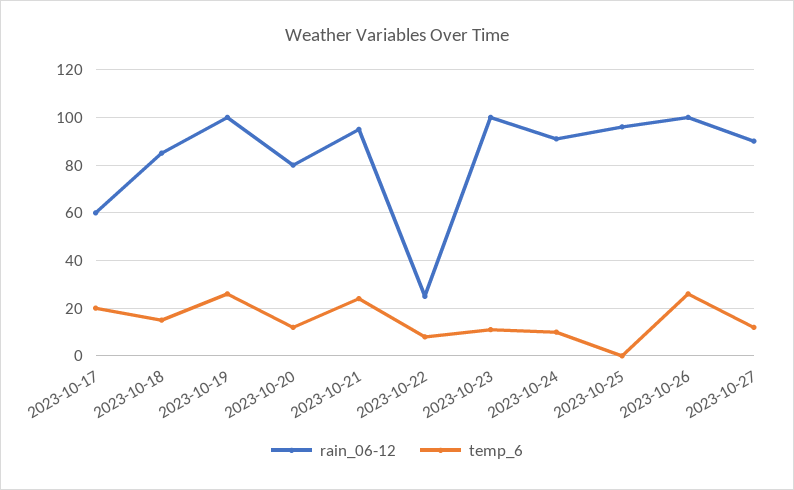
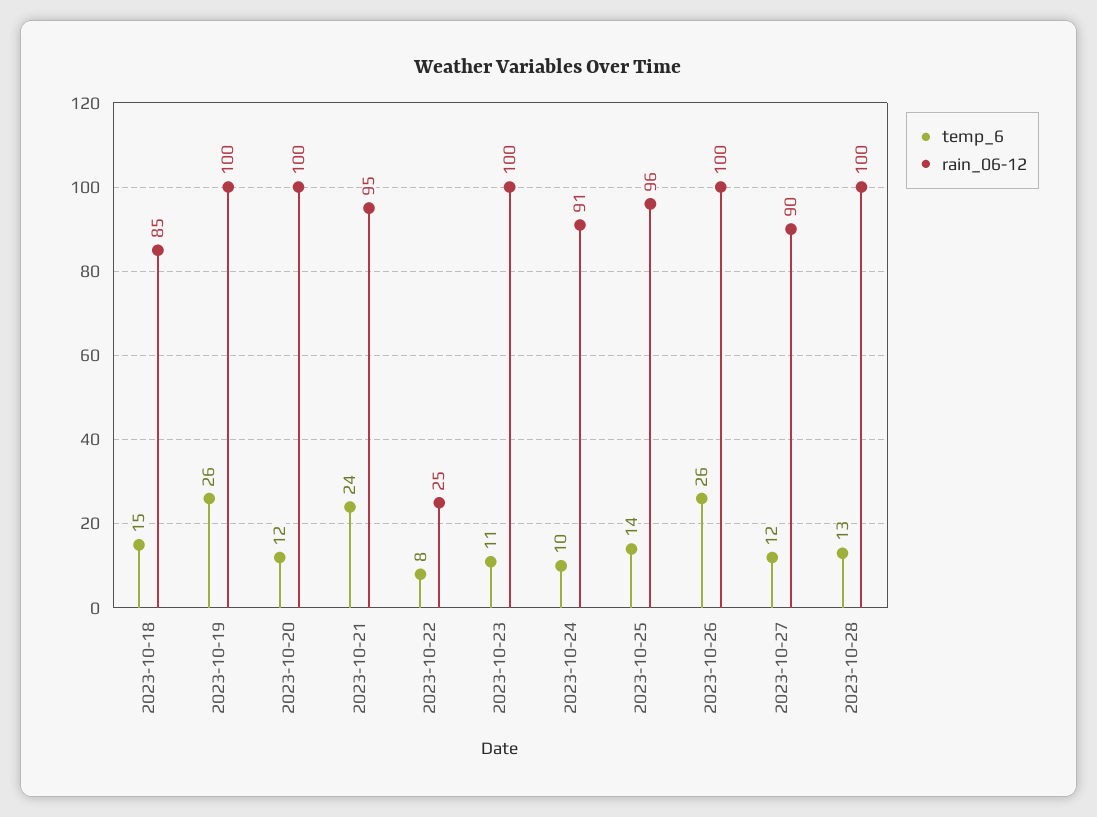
rain_06-12, 2023-10-17: 60 -> none
temp_6, 2023-10-17: 20 -> none
rain_06-12, 2023-10-20: 80 -> 100
temp_6, 2023-10-25: 0 -> 14
temp_6, 2023-10-28: none -> 13
rain_06-12, 2023-10-28: none -> 100

